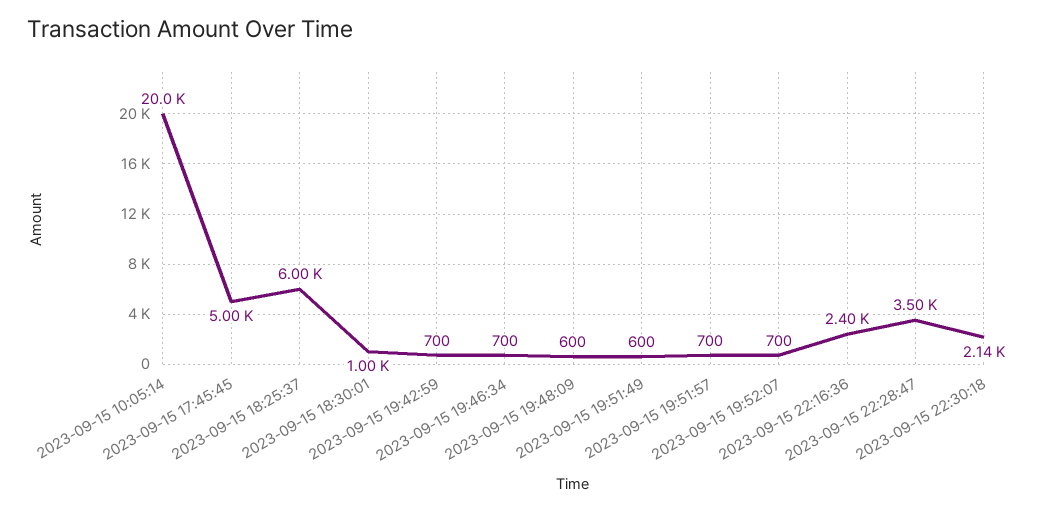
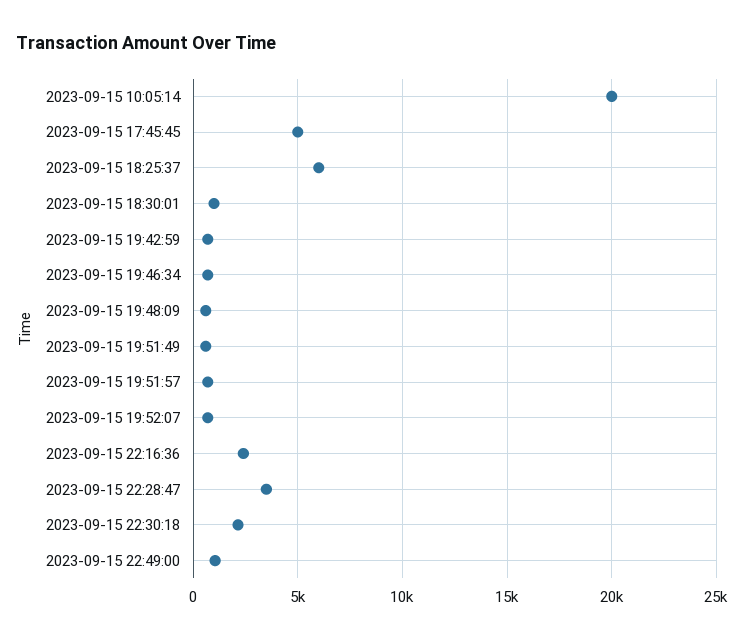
2023-09-15 22:49:00: none -> 1000

